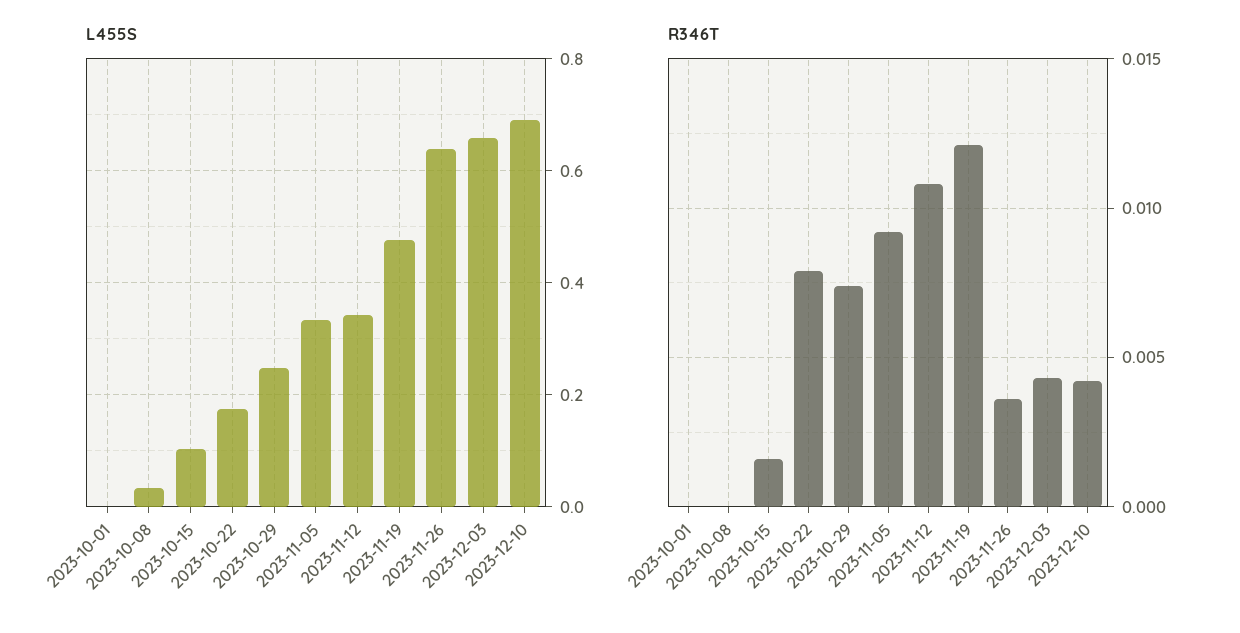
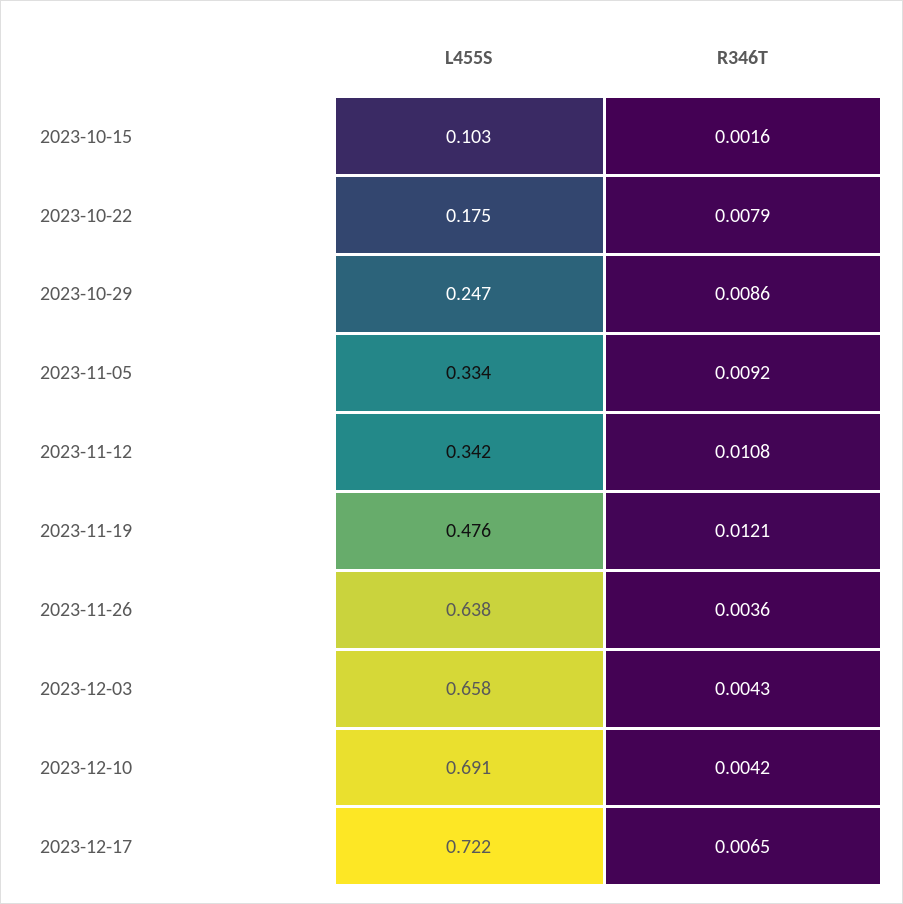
L455S, 2023-10-01: 0 -> none
L455S, 2023-10-08: 0.04 -> none
R346T, 2023-10-01: 0 -> none
R346T, 2023-10-08: 0 -> none
R346T, 2023-10-29: 0.0075 -> 0.0086
L455S, 2023-12-17: none -> 0.722
R346T, 2023-12-17: none -> 0.0065

